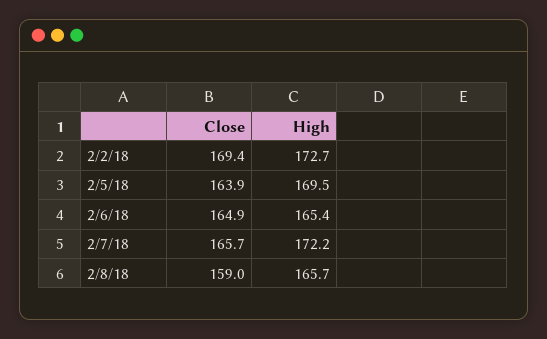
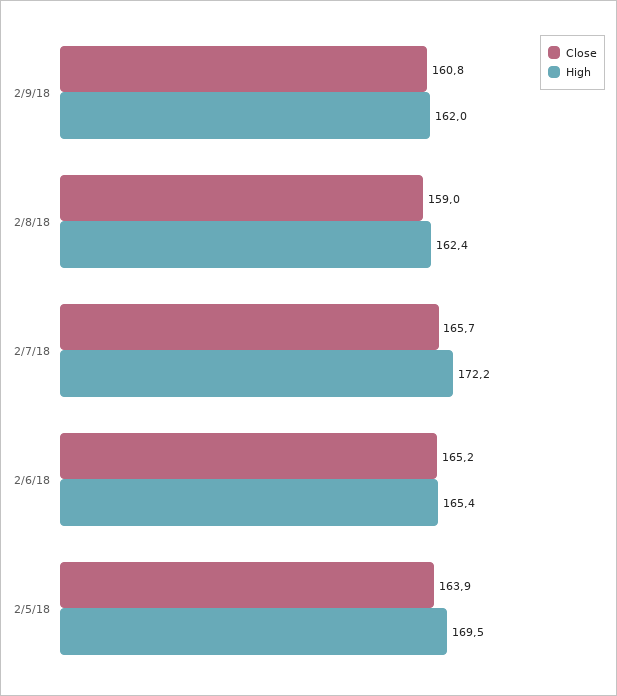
Close, 2/2/18: 169.4 -> none
High, 2/2/18: 172.7 -> none
Close, 2/6/18: 164.9 -> 165.2
High, 2/8/18: 165.7 -> 162.4
Close, 2/9/18: none -> 160.8
High, 2/9/18: none -> 162

